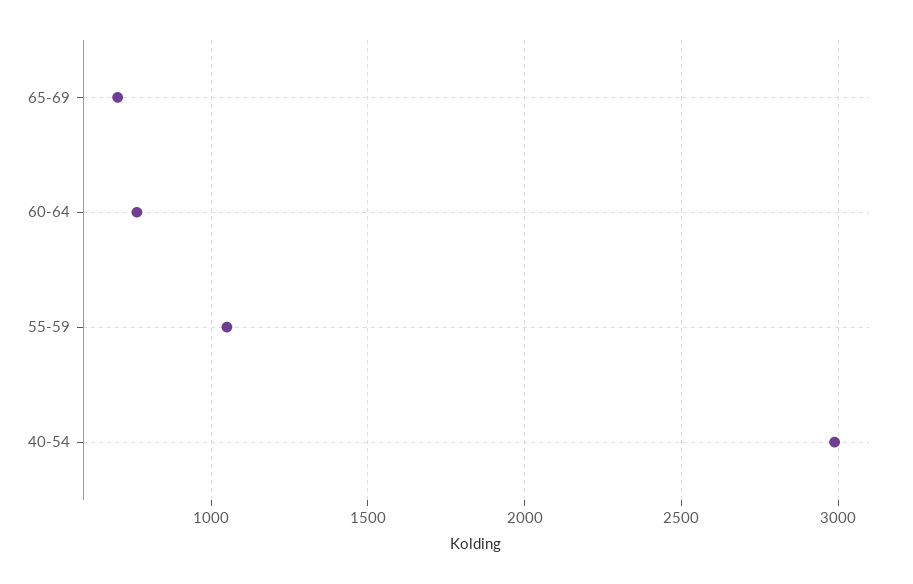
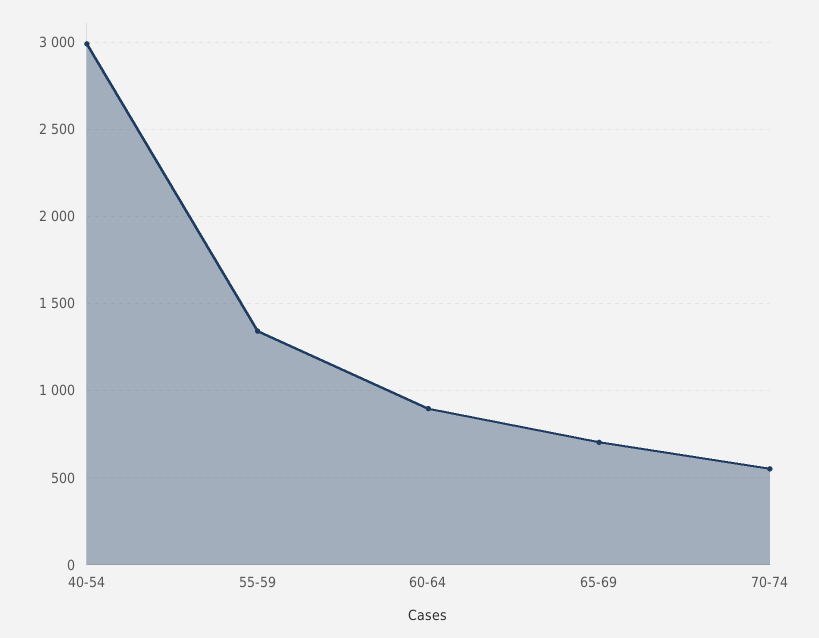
60-64: 750 -> 900
55-59: 1050 -> 1350
70-74: none -> 550

